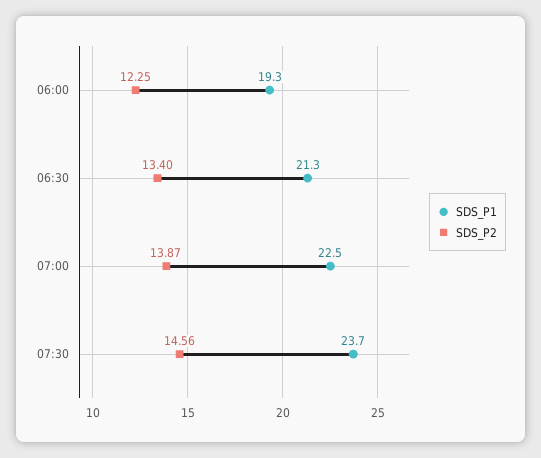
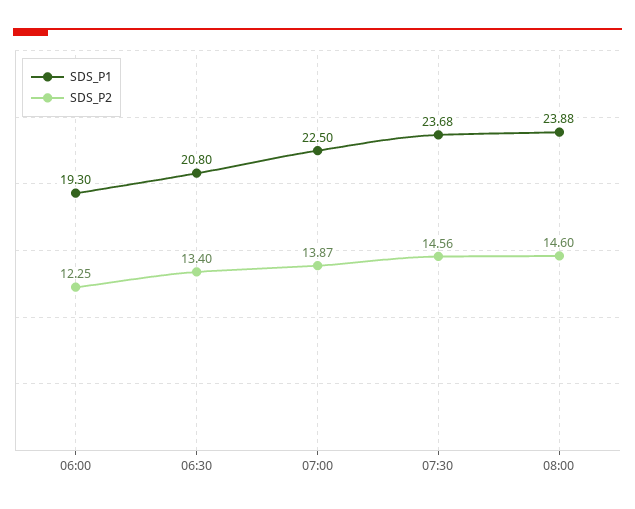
SDS_P1, 06:30: 21.3 -> 20.8
SDS_P1, 08:00: none -> 23.88
SDS_P2, 08:00: none -> 14.6

